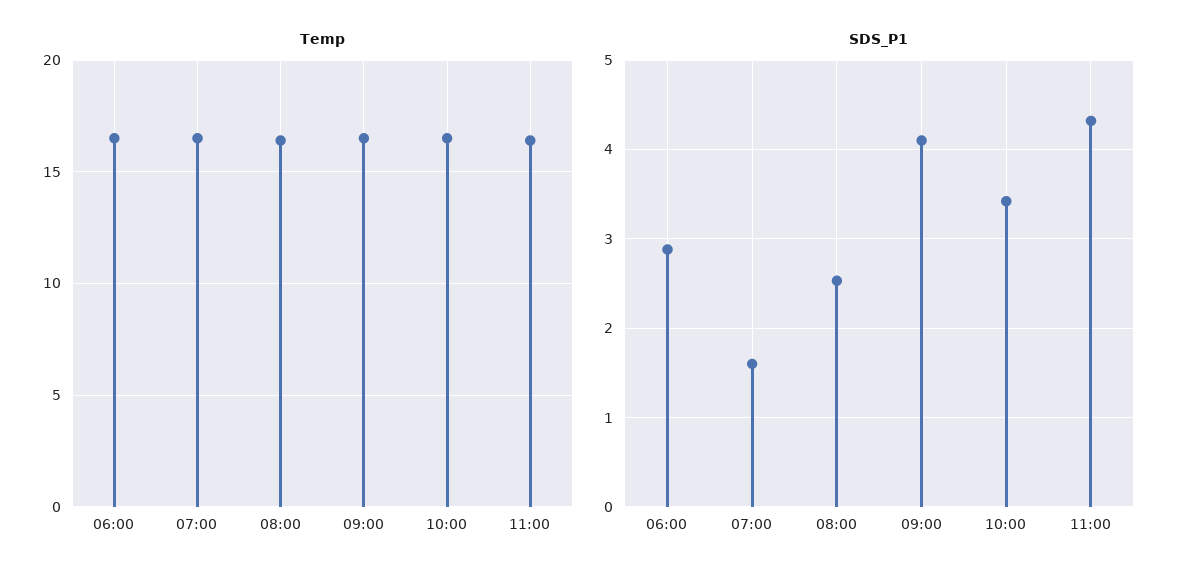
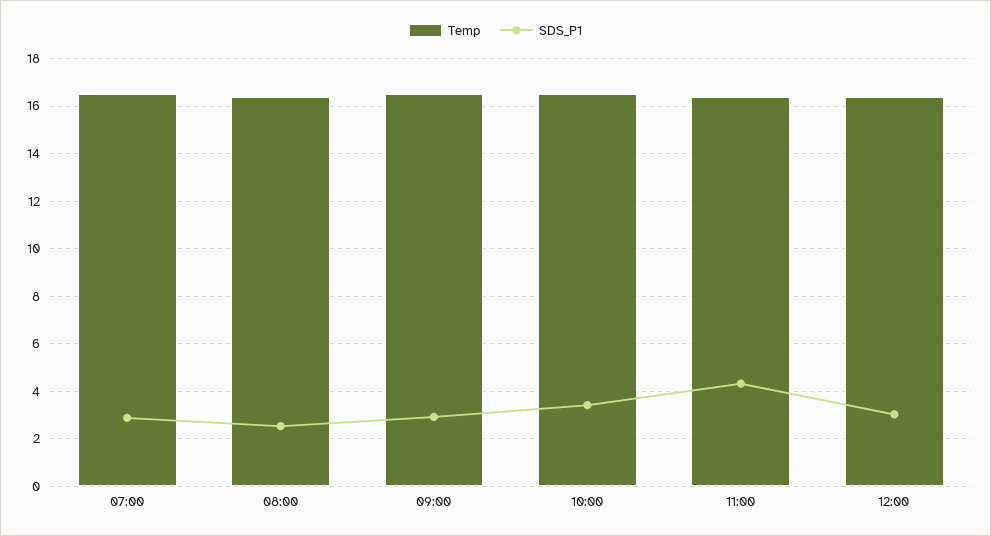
Temp, 06:00: 16.5 -> none
SDS_P1, 06:00: 2.9 -> none
SDS_P1, 07:00: 1.6 -> 3
SDS_P1, 09:00: 4.1 -> 3
Temp, 12:00: none -> 16.5
SDS_P1, 12:00: none -> 3

